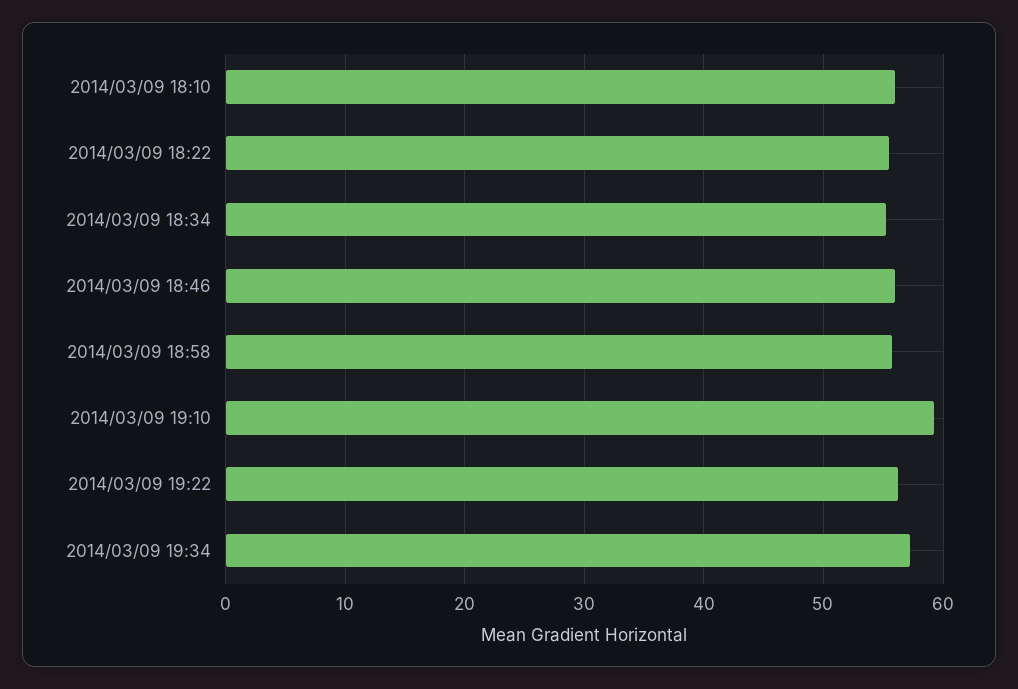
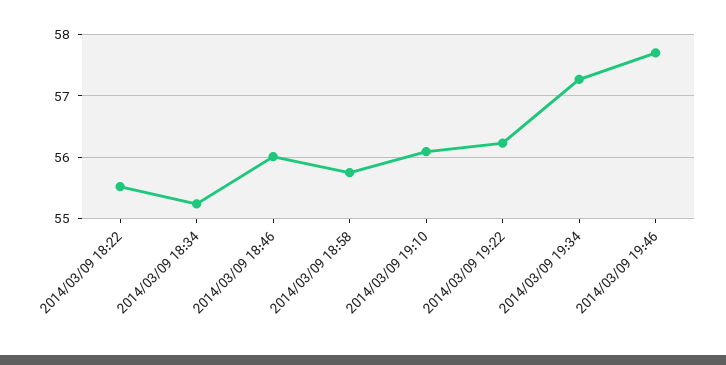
2014/03/09 18:10: 56 -> none
2014/03/09 19:10: 59 -> 56.1
2014/03/09 19:46: none -> 57.7

